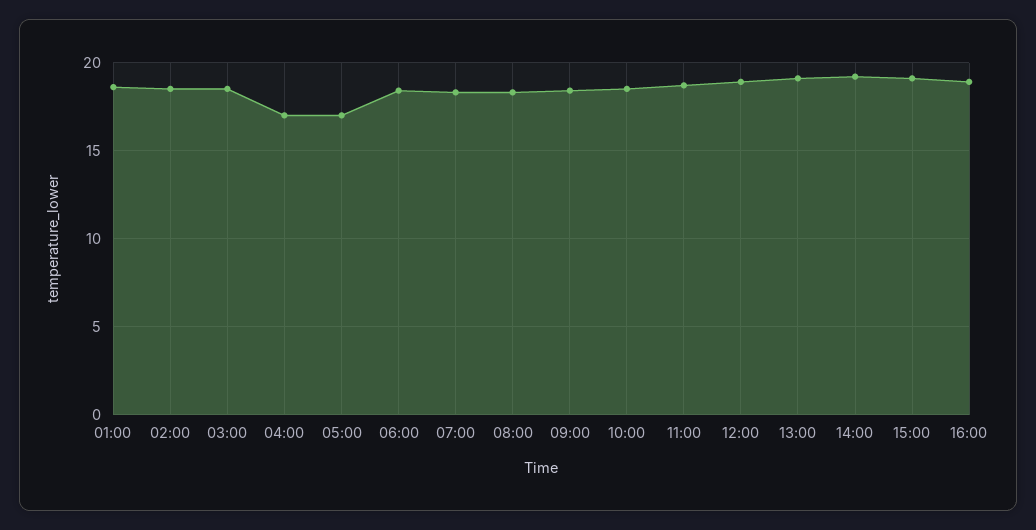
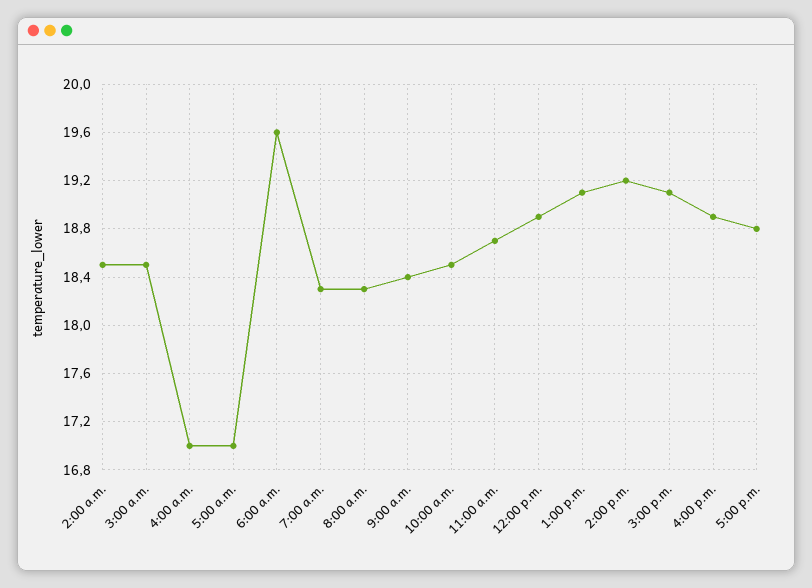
01:00: 18.5 -> none
06:00: 18.5 -> 19.6
5:00 p.m.: none -> 18.8

